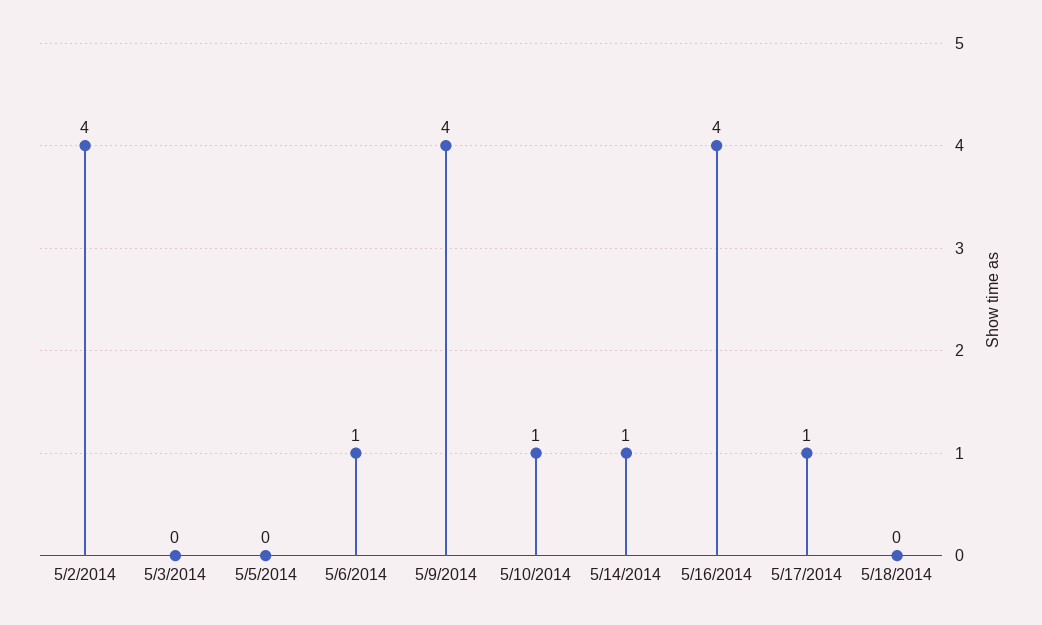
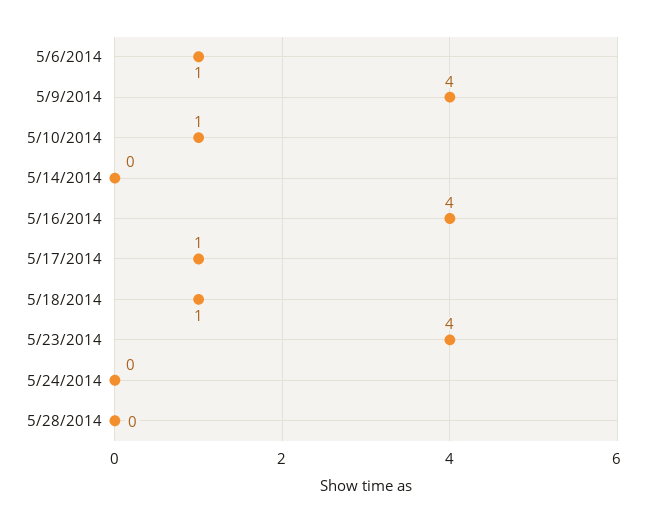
5/2/2014: 4 -> none
5/3/2014: 0 -> none
5/5/2014: 0 -> none
5/14/2014: 1 -> 0
5/18/2014: 0 -> 1
5/23/2014: none -> 4
5/24/2014: none -> 0
5/28/2014: none -> 0

